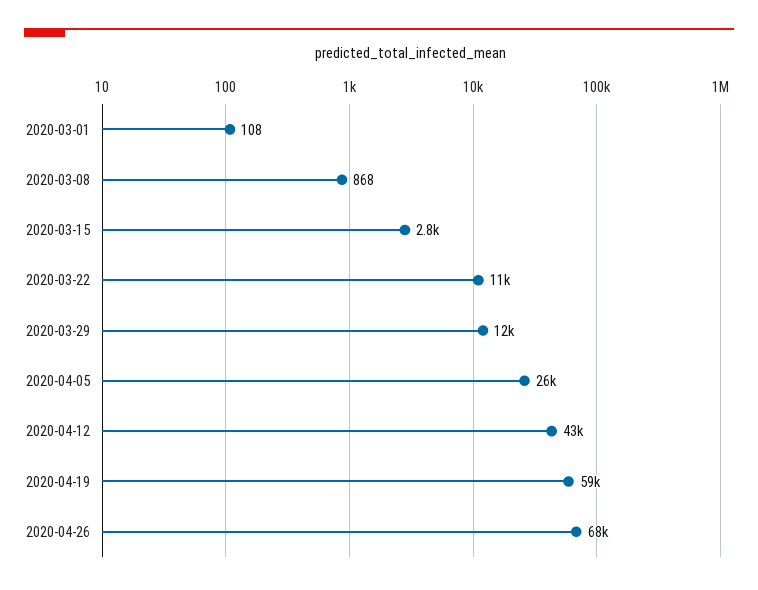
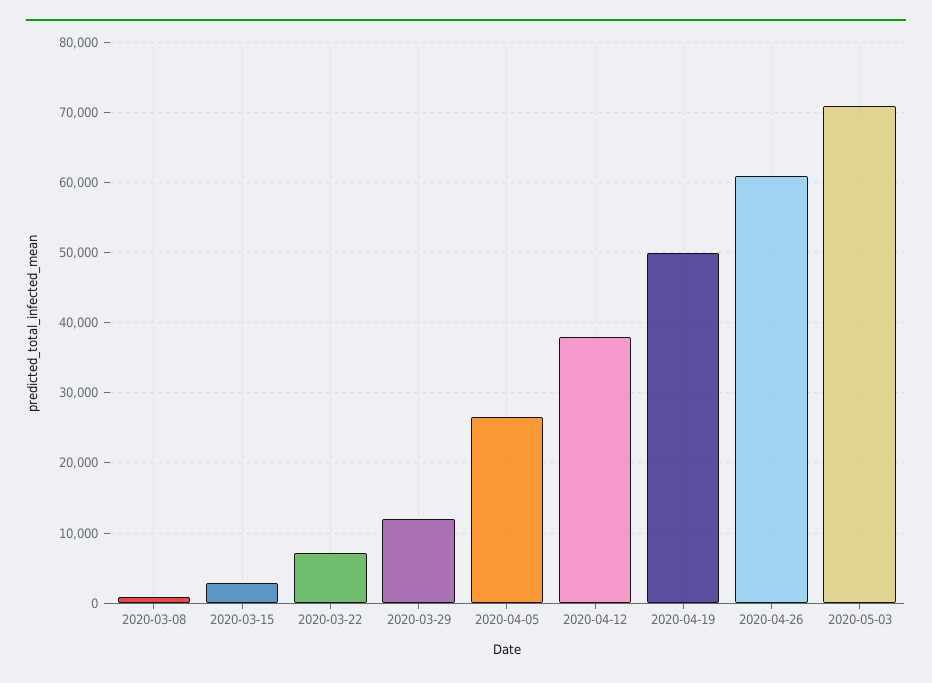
2020-03-01: 108 -> none
2020-03-22: 11000 -> 7000
2020-04-12: 43000 -> 38000
2020-04-19: 59000 -> 50000
2020-04-26: 68000 -> 61000
2020-05-03: none -> 71000

